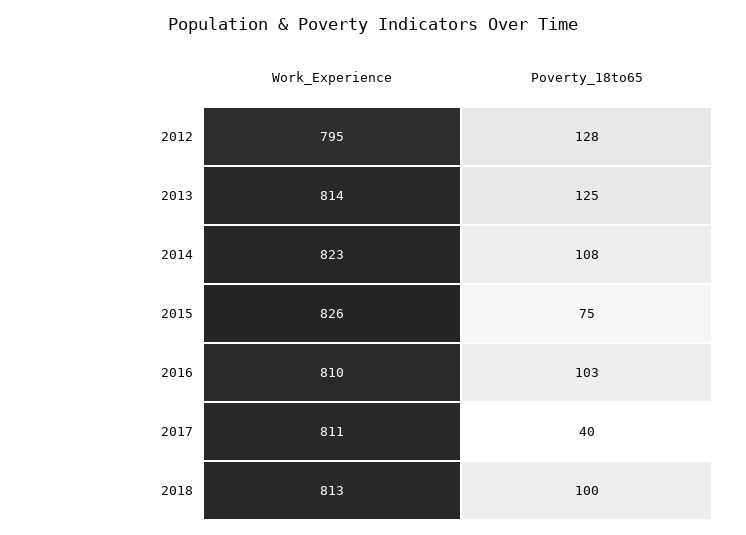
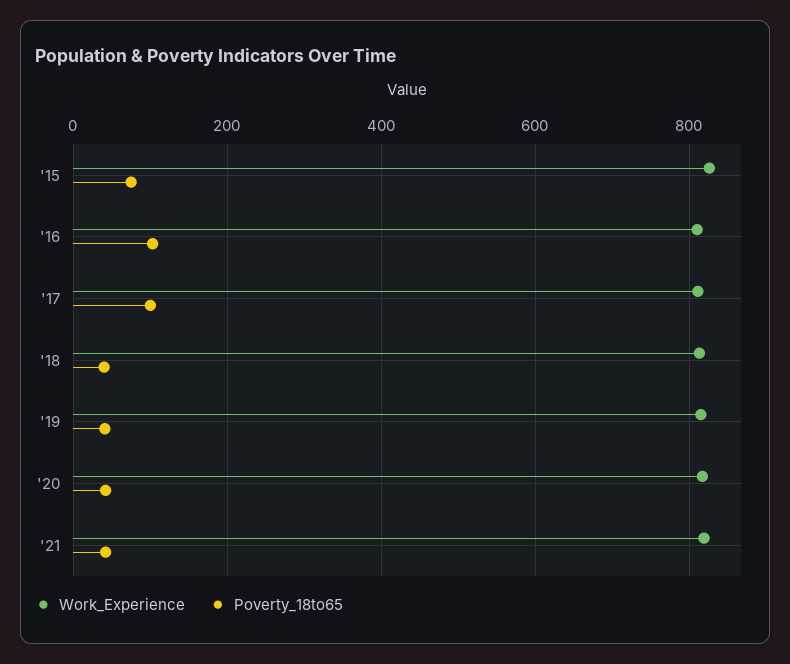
Work_Experience, 2012: 795 -> none
Poverty_18to65, 2012: 128 -> none
Work_Experience, 2013: 814 -> none
Poverty_18to65, 2013: 125 -> none
Work_Experience, 2014: 823 -> none
Poverty_18to65, 2014: 108 -> none
Poverty_18to65, 2017: 40 -> 100
Poverty_18to65, 2018: 100 -> 40
Work_Experience, '19: none -> 820
Poverty_18to65, '19: none -> 40
Work_Experience, '20: none -> 820
Poverty_18to65, '20: none -> 40
Work_Experience, '21: none -> 820
Poverty_18to65, '21: none -> 40

